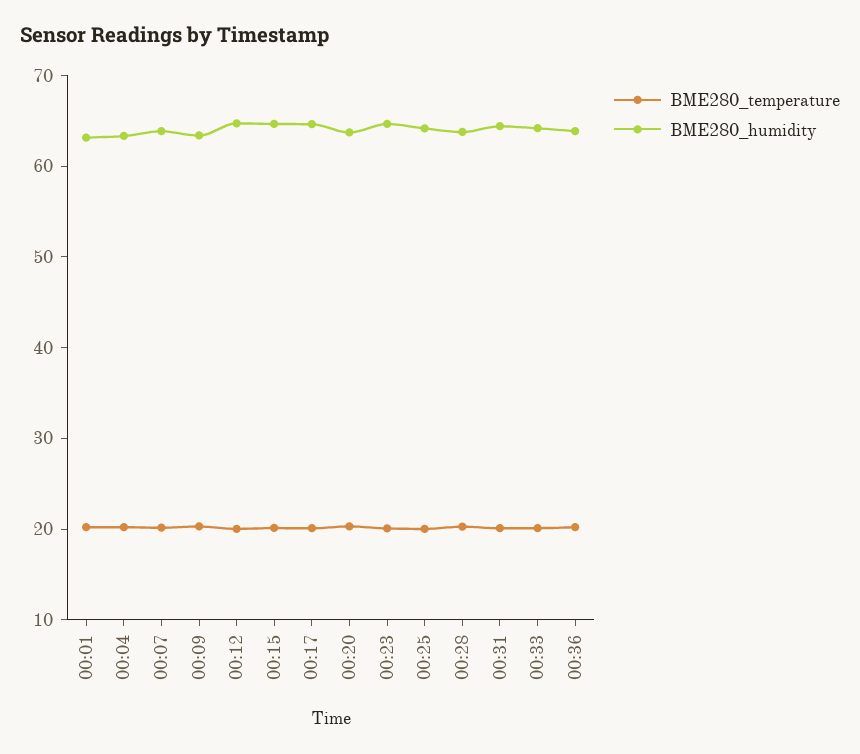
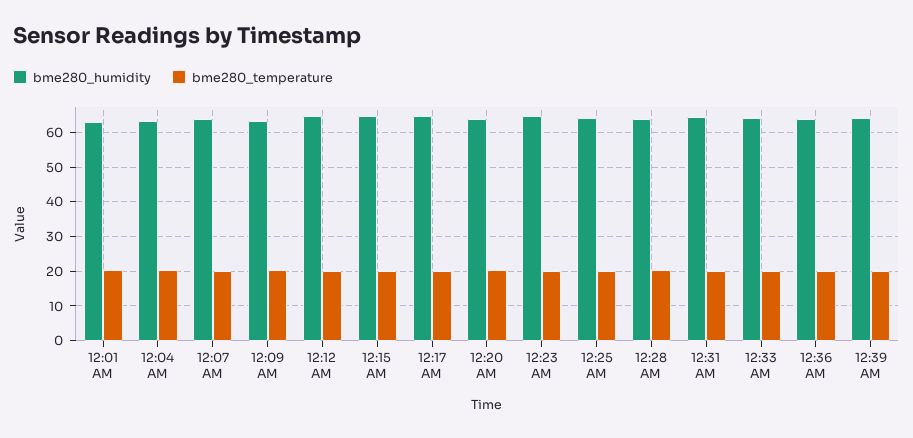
BME280_humidity, 12:39 AM: none -> 64
BME280_temperature, 12:39 AM: none -> 20

